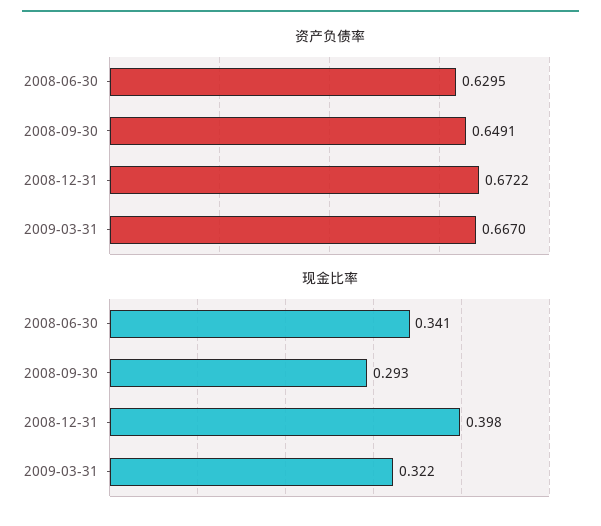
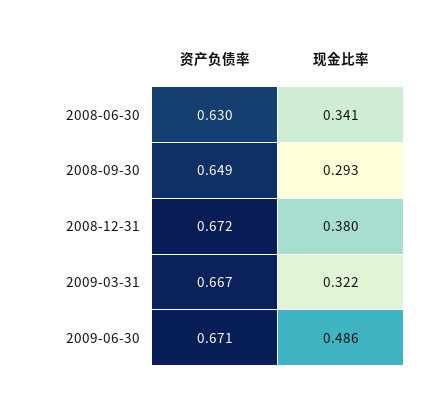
现金比率, 2008-12-31: 0.398 -> 0.38
资产负债率, 2009-06-30: none -> 0.671
现金比率, 2009-06-30: none -> 0.486

